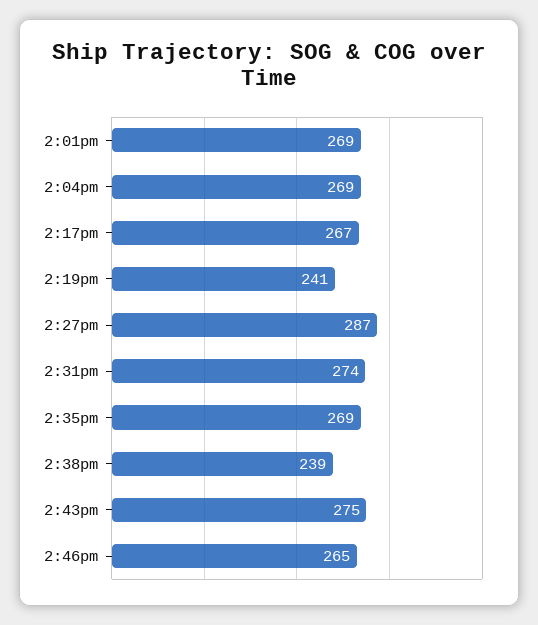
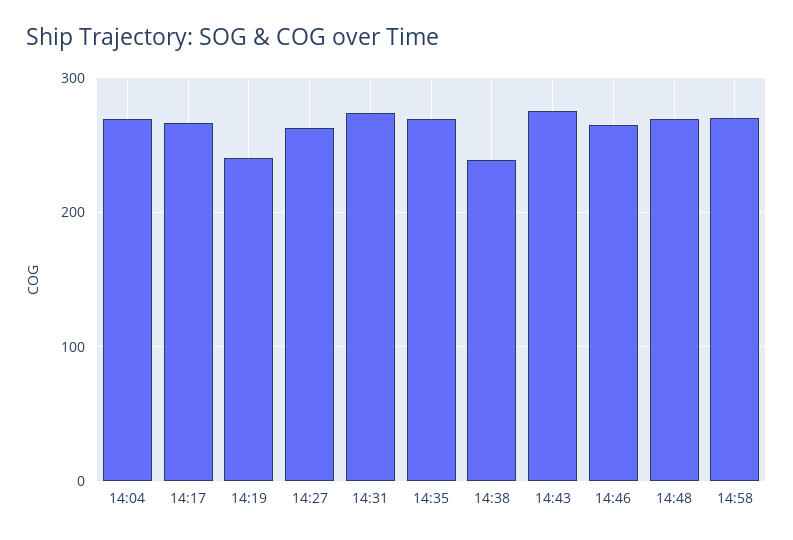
2:01pm: 269 -> none
2:27pm: 287 -> 260
14:48: none -> 270
14:58: none -> 270

